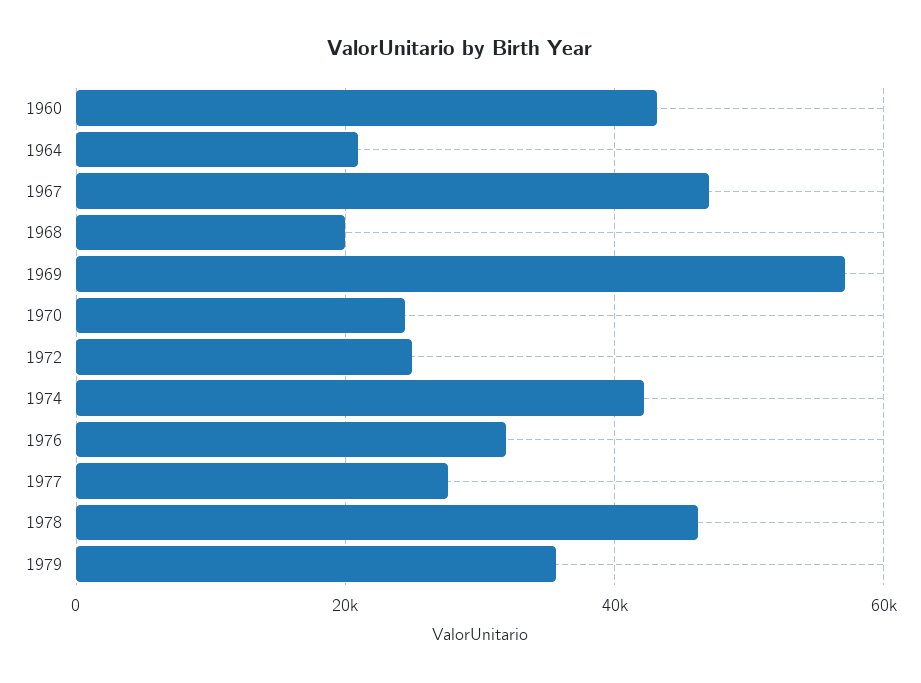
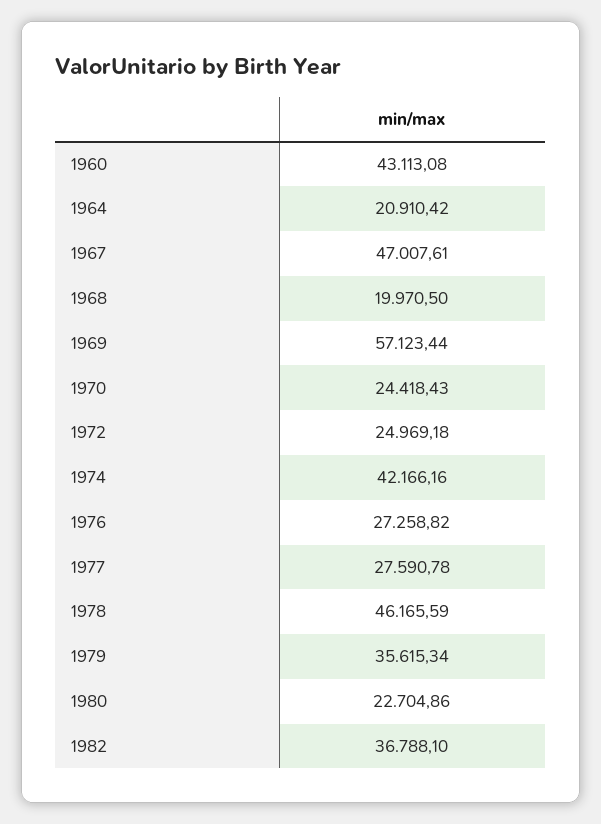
1976: 32000 -> 27258.82
1980: none -> 22704.86
1982: none -> 36788.1

